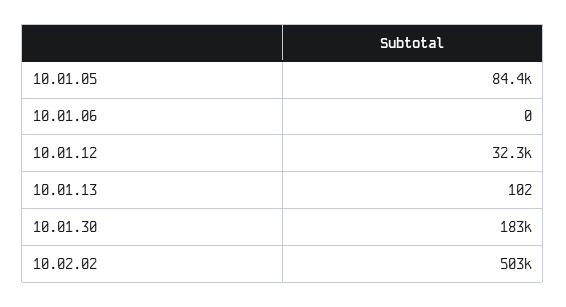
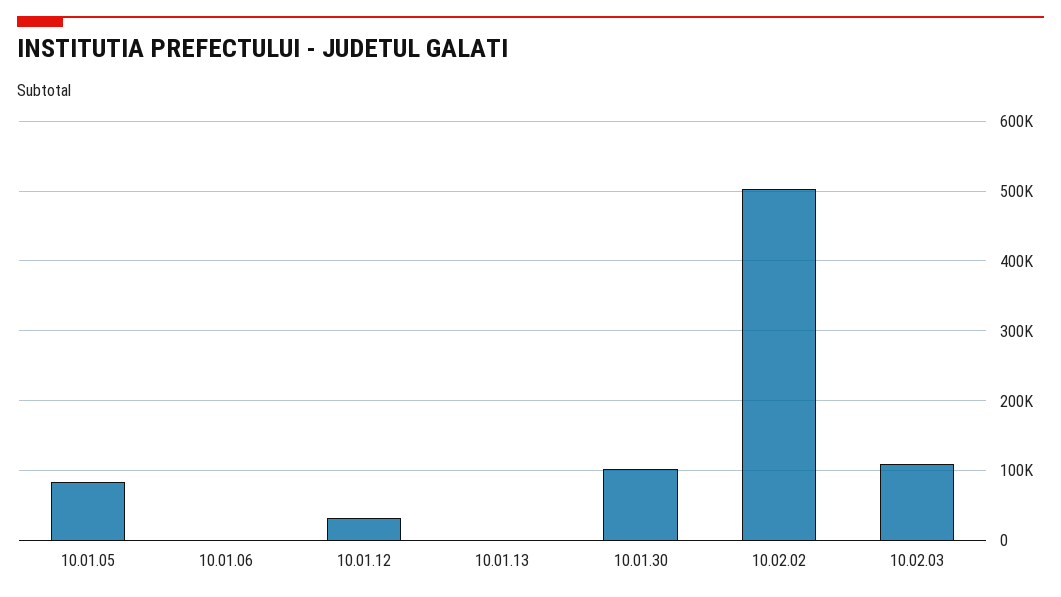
10.01.30: 183000 -> 100000
10.02.03: none -> 110000

